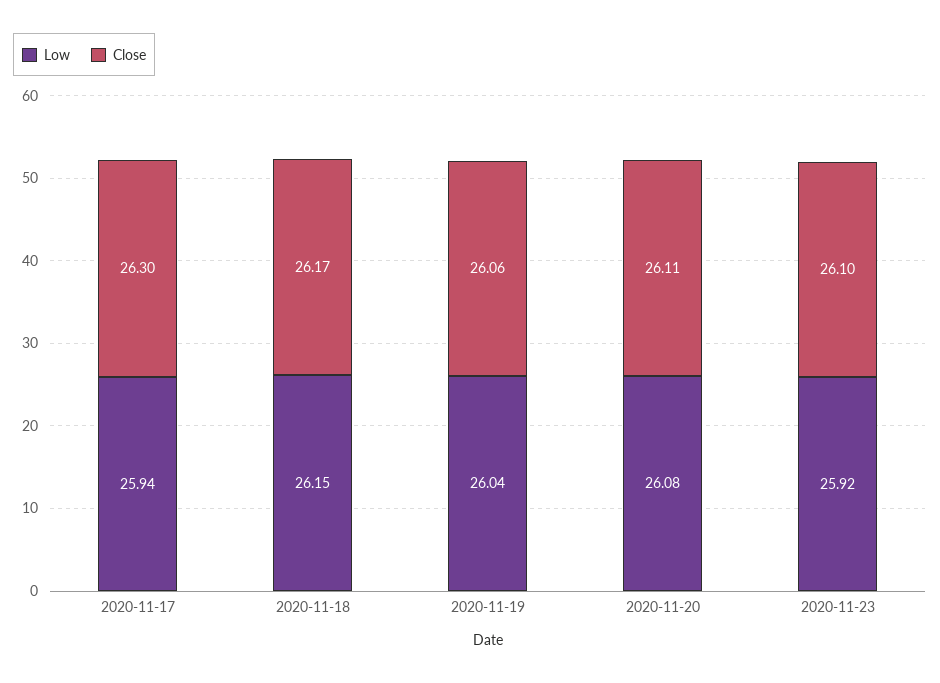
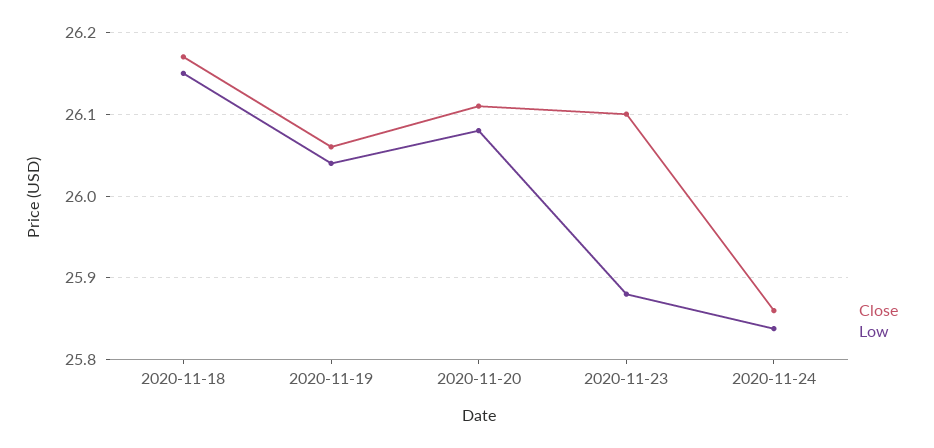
Low, 2020-11-17: 25.94 -> none
Close, 2020-11-17: 26.3 -> none
Low, 2020-11-23: 25.92 -> 25.88
Close, 2020-11-24: none -> 25.86
Low, 2020-11-24: none -> 25.84

